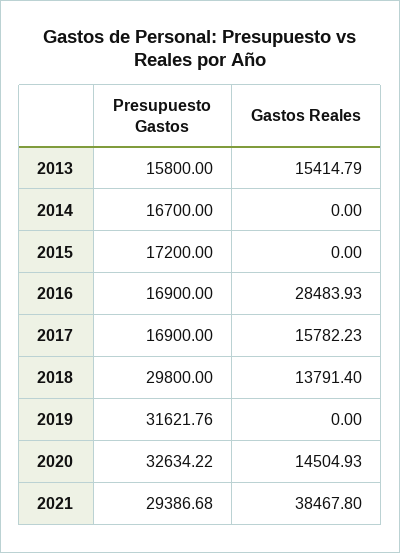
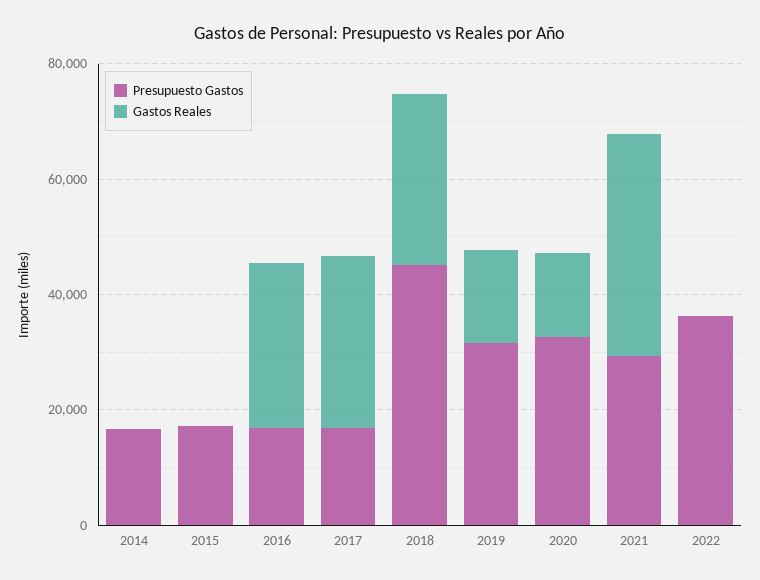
Presupuesto Gastos, 2013: 15800 -> none
Gastos Reales, 2013: 15414.79 -> none
Gastos Reales, 2017: 15782.23 -> 30000
Presupuesto Gastos, 2018: 29800 -> 45000
Gastos Reales, 2018: 13791.4 -> 30000
Gastos Reales, 2019: 0 -> 15000
Presupuesto Gastos, 2022: none -> 35000
Gastos Reales, 2022: none -> 0

